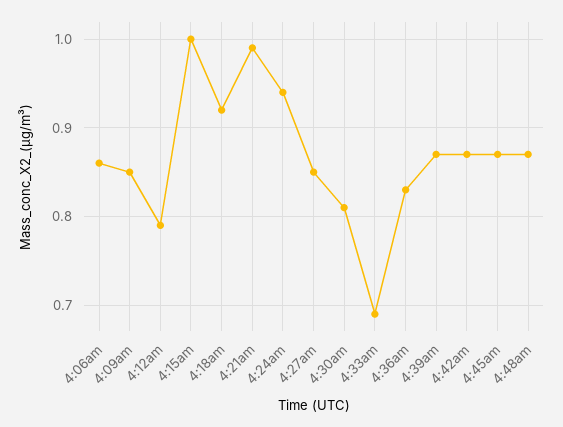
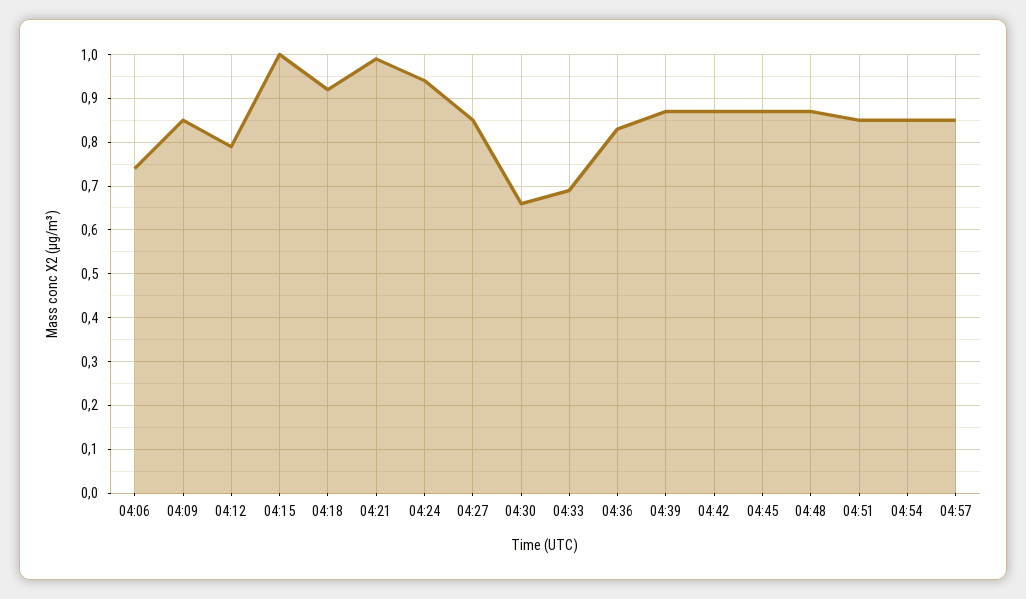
4:06am: 0.86 -> 0.75
4:30am: 0.81 -> 0.65
04:51: none -> 0.85
04:54: none -> 0.85
04:57: none -> 0.85

